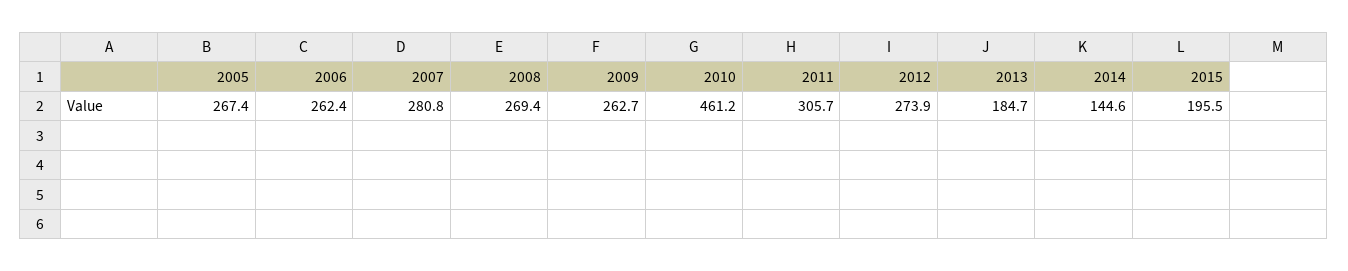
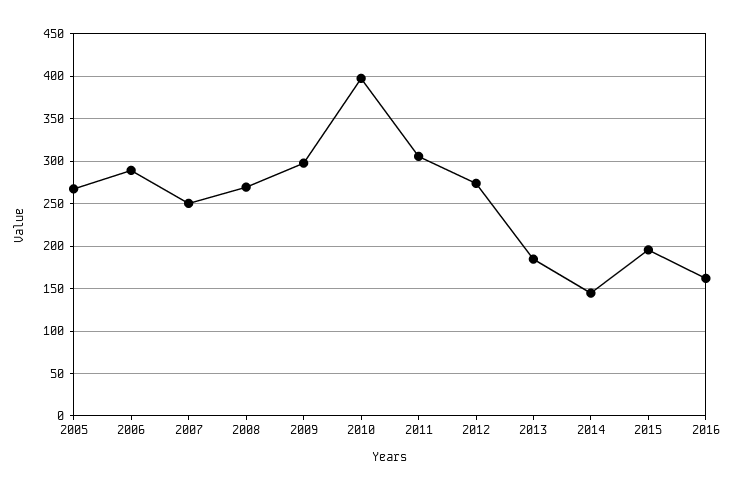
2006: 262.4 -> 290
2007: 280.8 -> 250
2009: 262.7 -> 300
2010: 461.2 -> 400
2016: none -> 160

